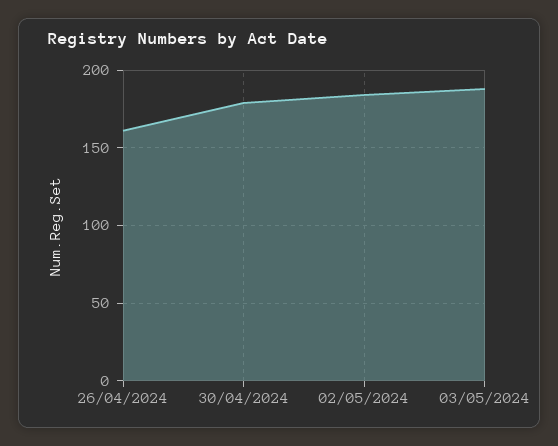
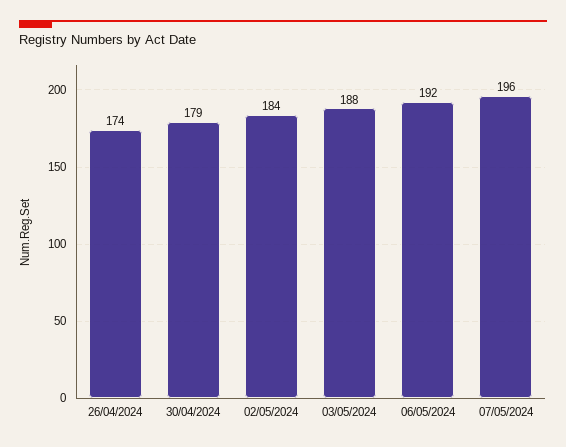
26/04/2024: 160 -> 174
06/05/2024: none -> 192
07/05/2024: none -> 196

